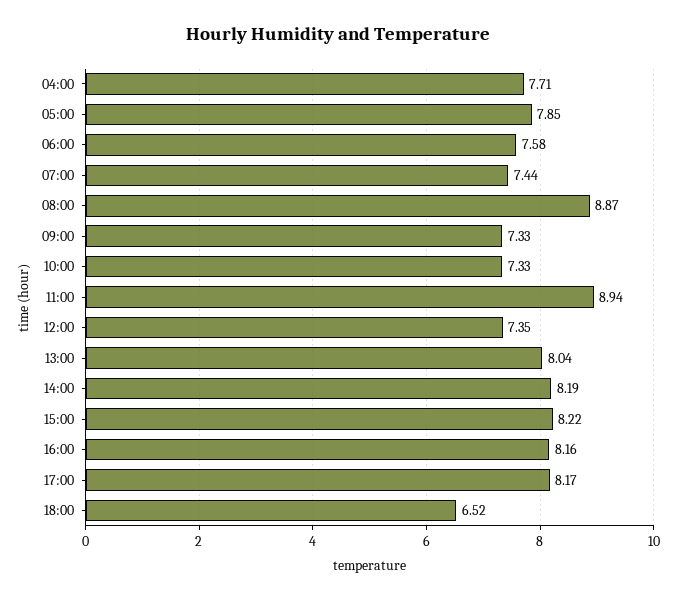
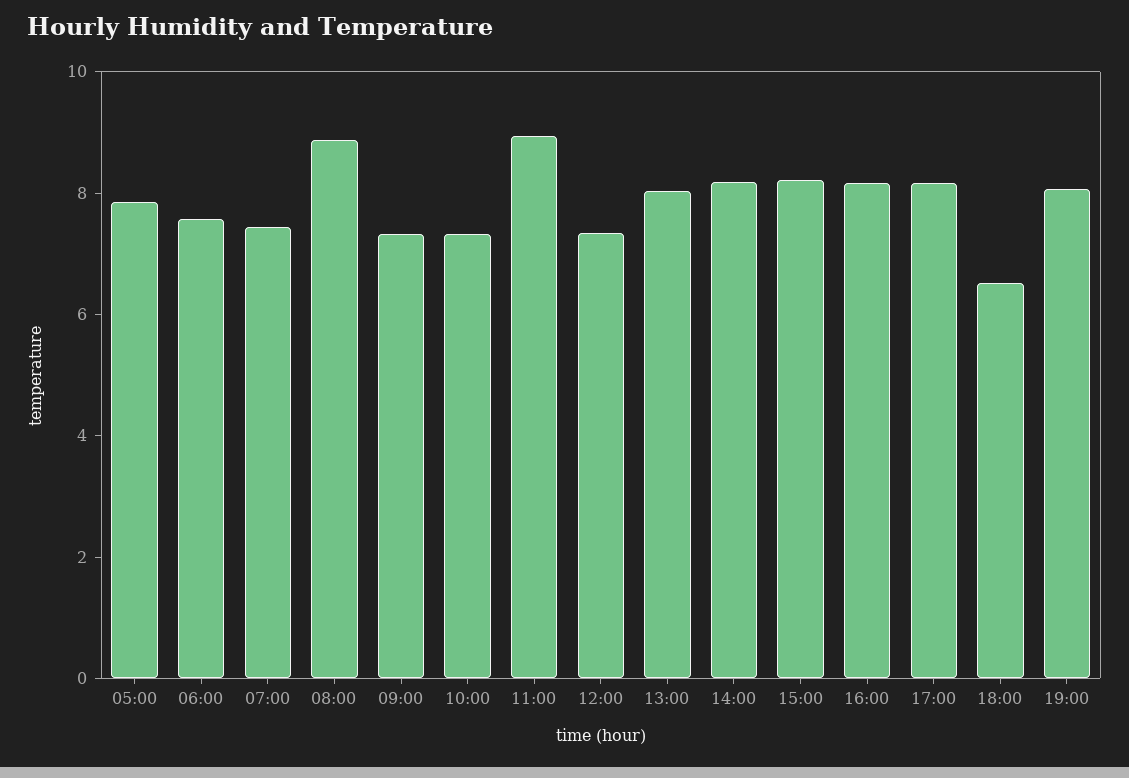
04:00: 7.71 -> none
19:00: none -> 8

